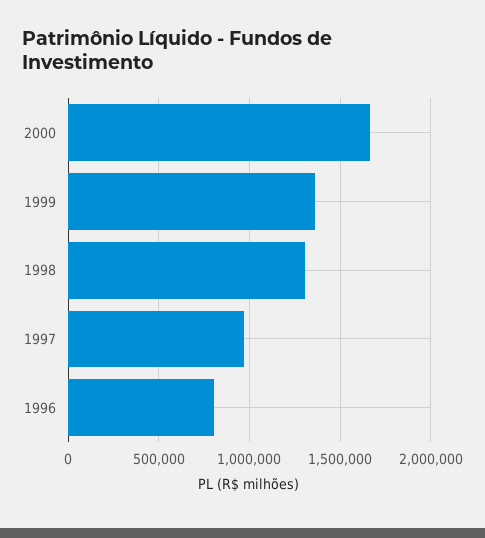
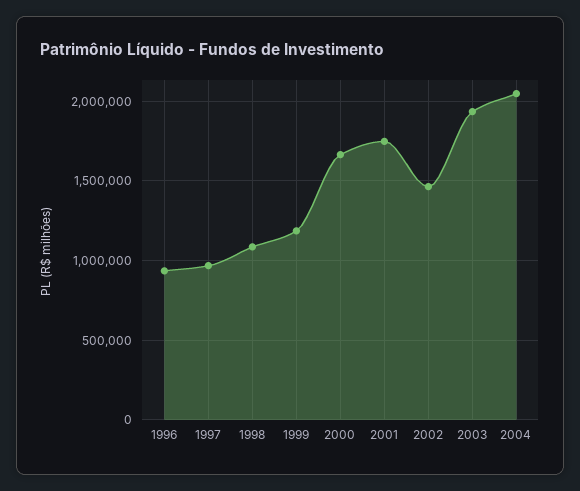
1999: 1350000 -> 1200000
1998: 1300000 -> 1100000
1996: 800000 -> 950000
2001: none -> 1750000
2002: none -> 1450000
2003: none -> 1950000
2004: none -> 2050000

